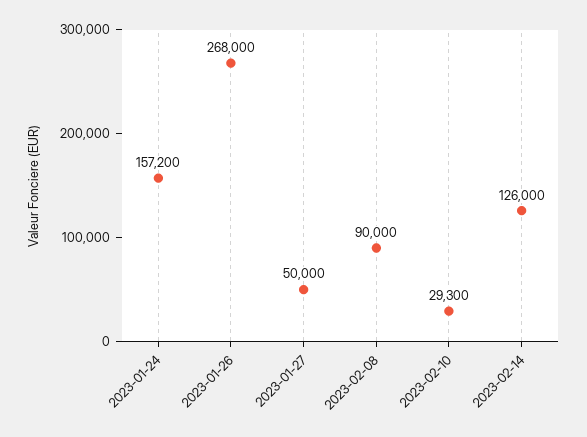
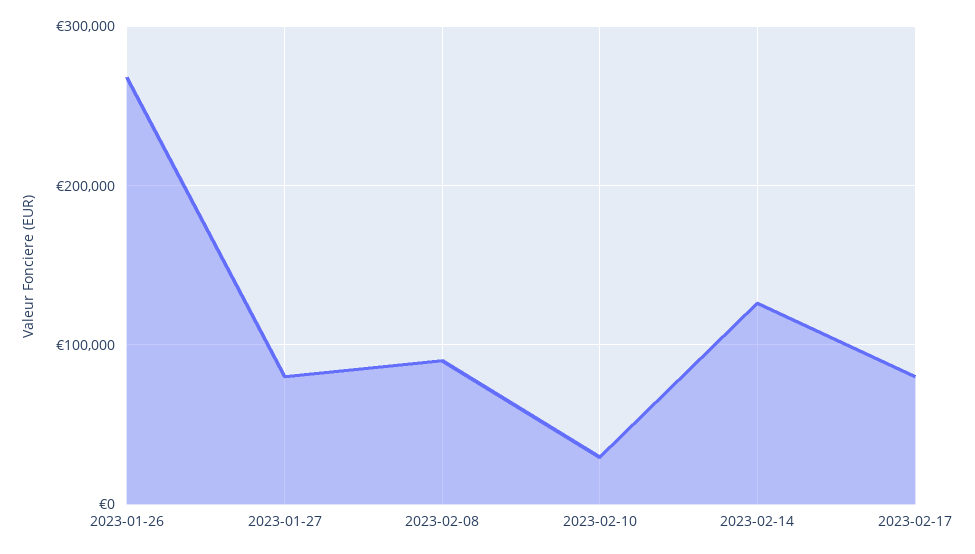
2023-01-24: 157200 -> none
2023-01-27: 50000 -> 80000
2023-02-17: none -> 80000

